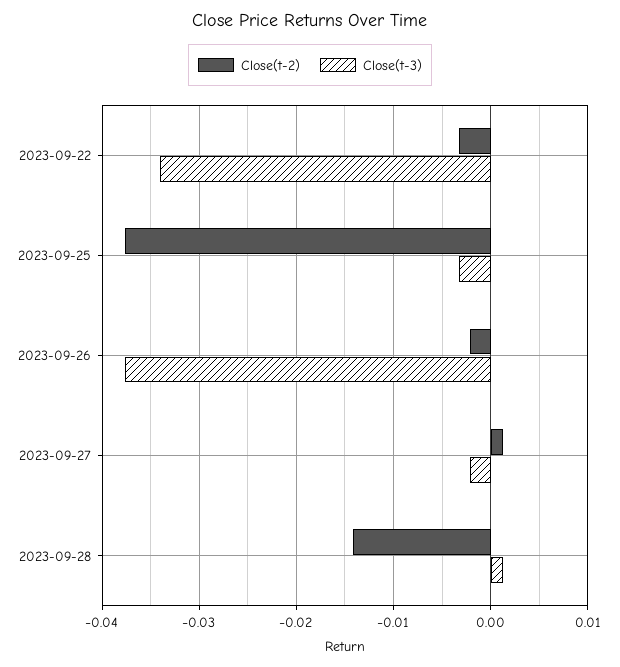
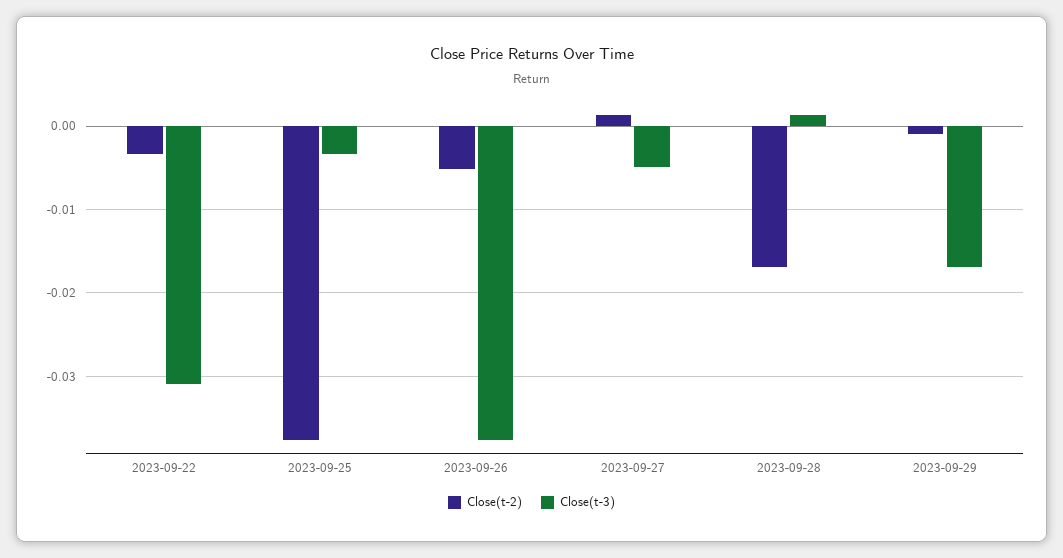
Close(t-3), 2023-09-22: -0.034 -> -0.031
Close(t-2), 2023-09-26: -0.002 -> -0.005
Close(t-3), 2023-09-27: -0.002 -> -0.005
Close(t-2), 2023-09-28: -0.014 -> -0.017
Close(t-2), 2023-09-29: none -> -0.001
Close(t-3), 2023-09-29: none -> -0.017

